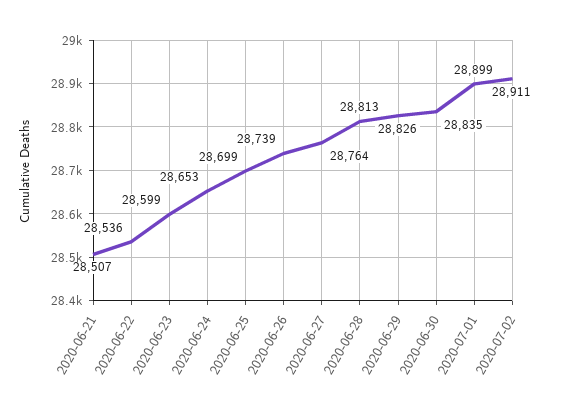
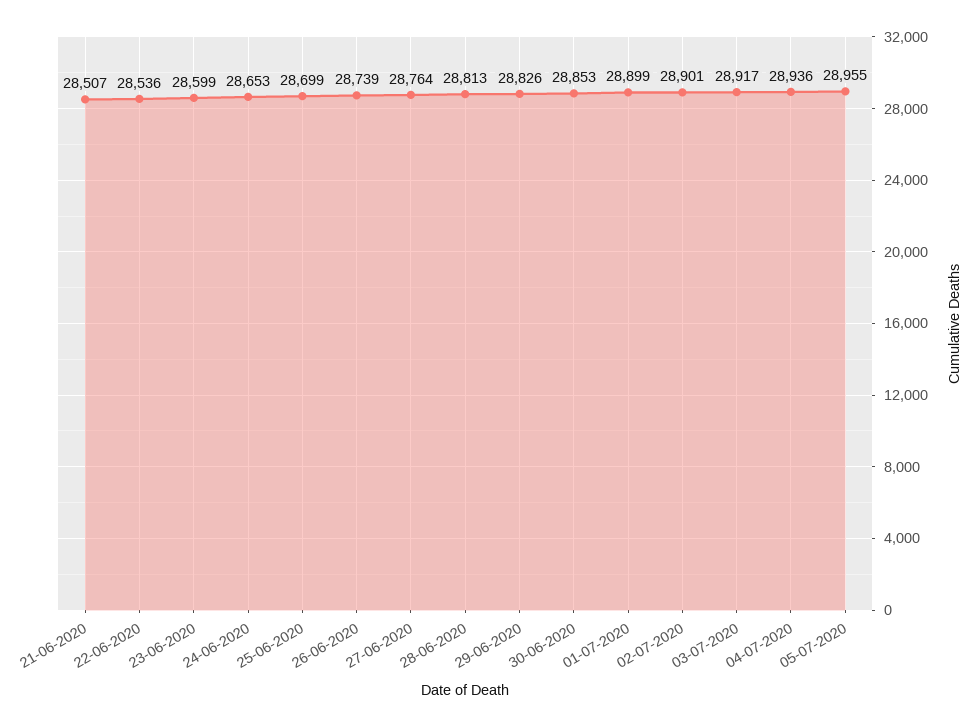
2020-06-30: 28835 -> 28853
2020-07-02: 28911 -> 28901
03-07-2020: none -> 28917
04-07-2020: none -> 28936
05-07-2020: none -> 28955

